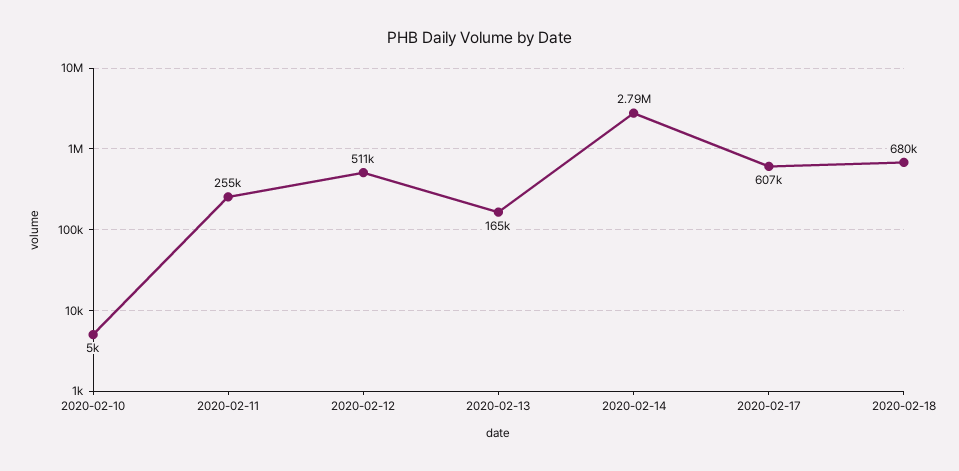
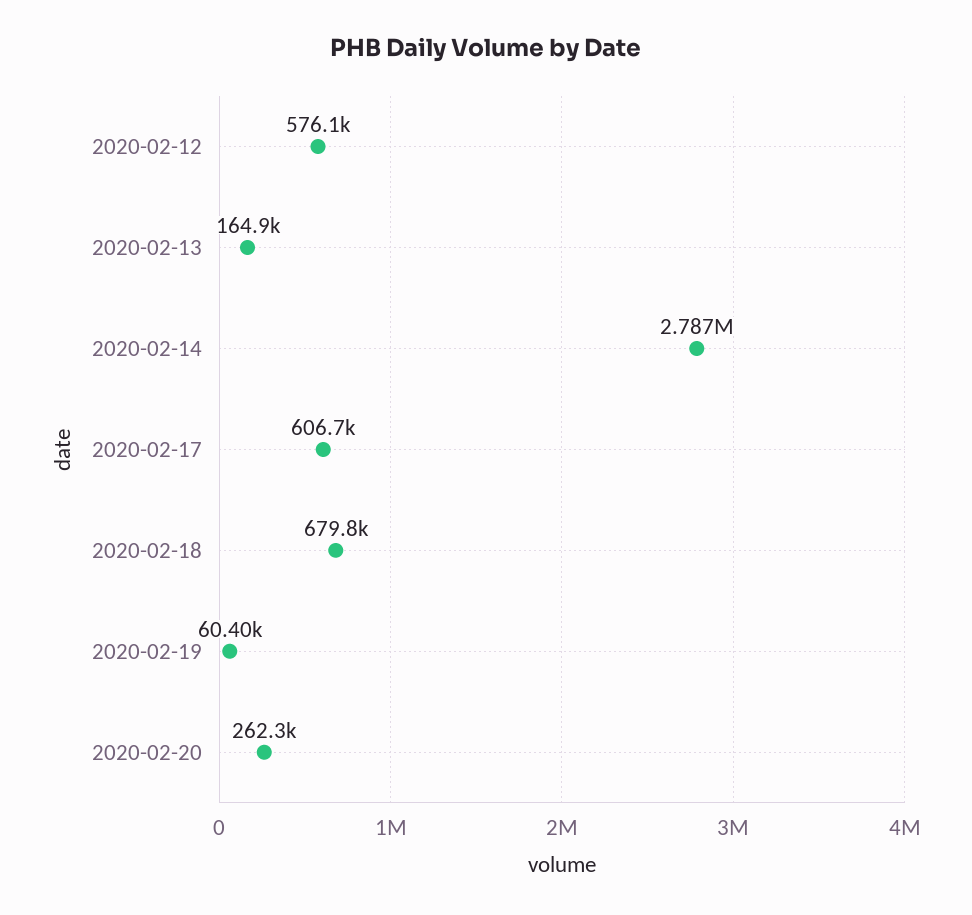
2020-02-10: 5000 -> none
2020-02-11: 255000 -> none
2020-02-12: 511000 -> 576100
2020-02-19: none -> 60400
2020-02-20: none -> 262300

